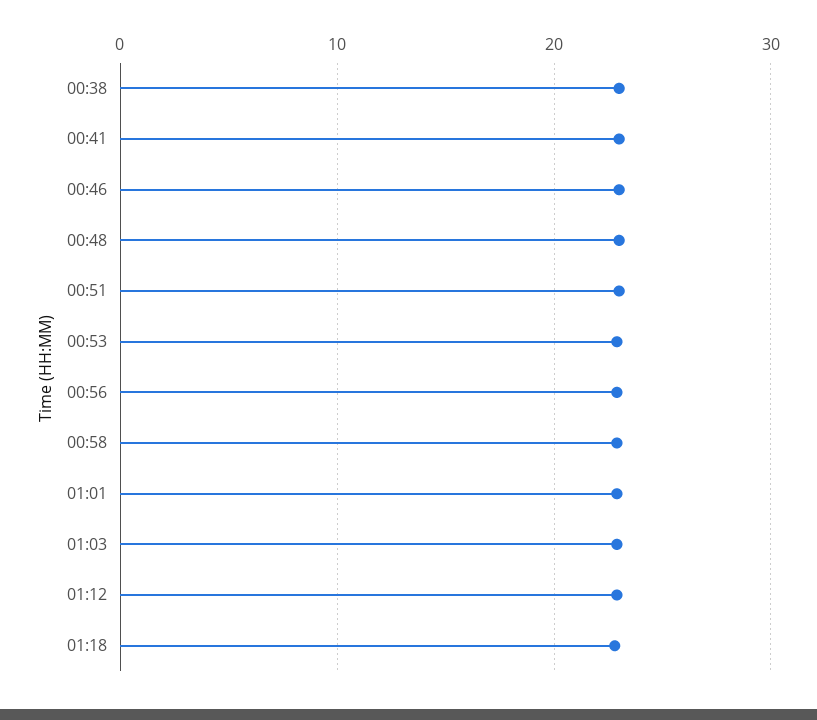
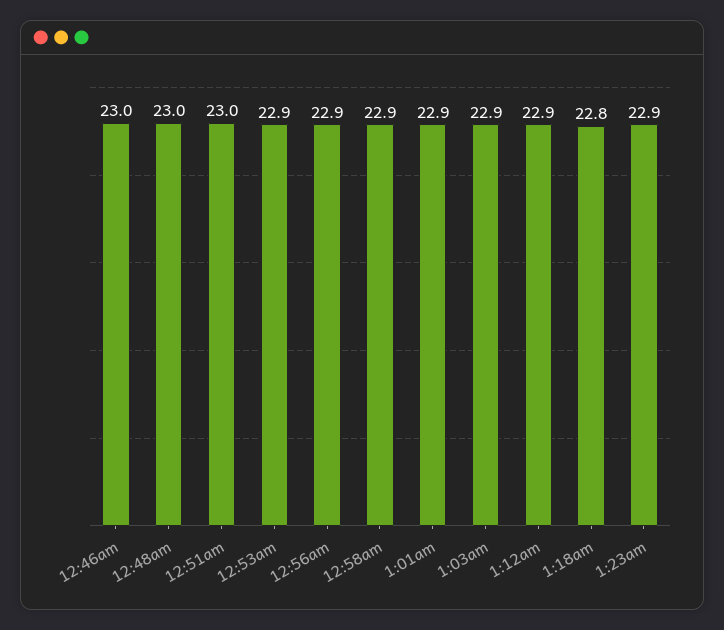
00:38: 23 -> none
00:41: 23 -> none
1:23am: none -> 22.9

